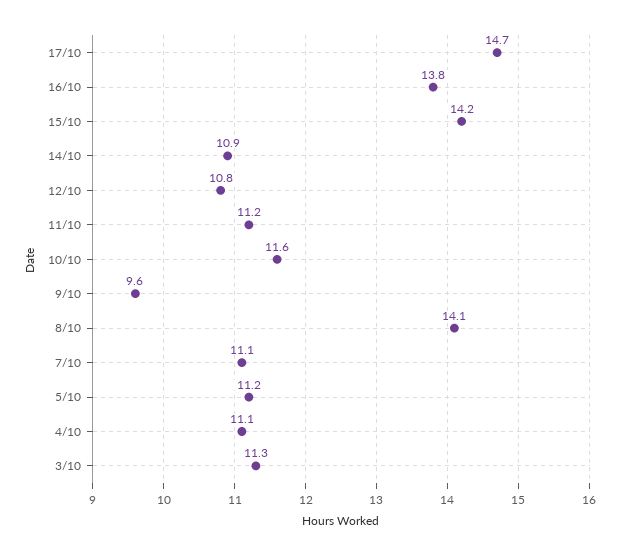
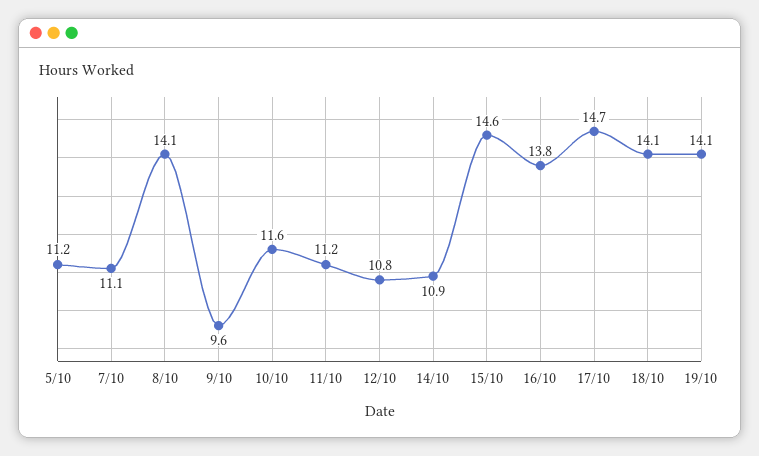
15/10: 14.2 -> 14.6
4/10: 11.1 -> none
3/10: 11.3 -> none
18/10: none -> 14.1
19/10: none -> 14.1

